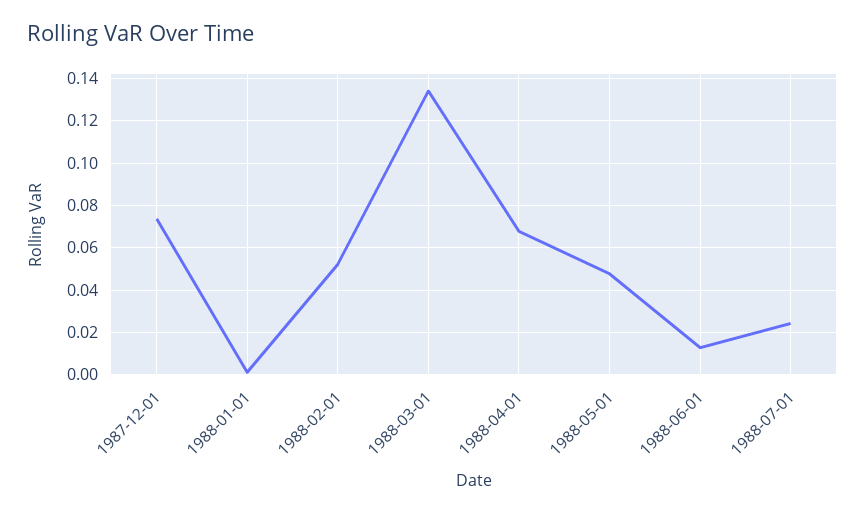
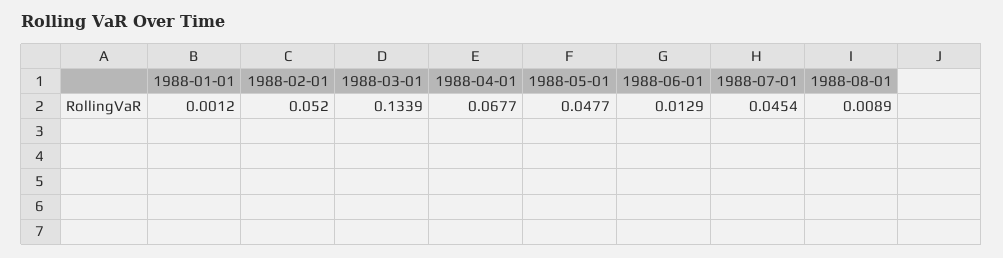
1987-12-01: 0.075 -> none
1988-07-01: 0.025 -> 0.0454
1988-08-01: none -> 0.0089

